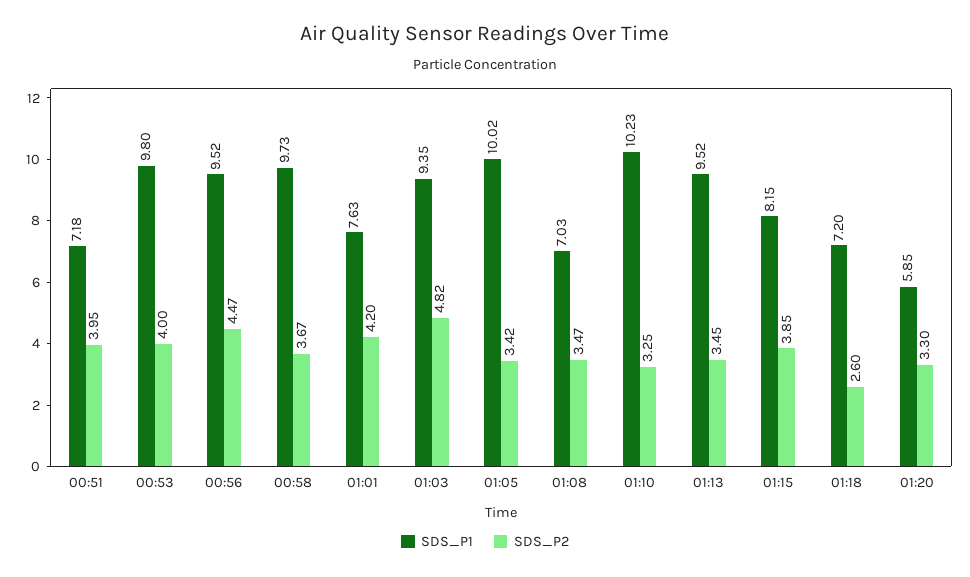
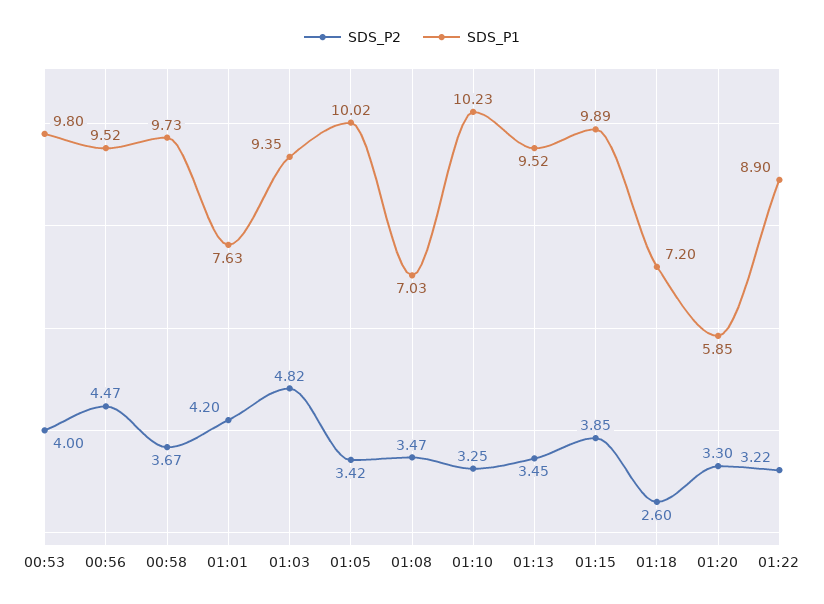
SDS_P1, 00:51: 7.18 -> none
SDS_P2, 00:51: 3.95 -> none
SDS_P1, 01:15: 8.15 -> 9.89
SDS_P2, 01:22: none -> 3.22
SDS_P1, 01:22: none -> 8.9

